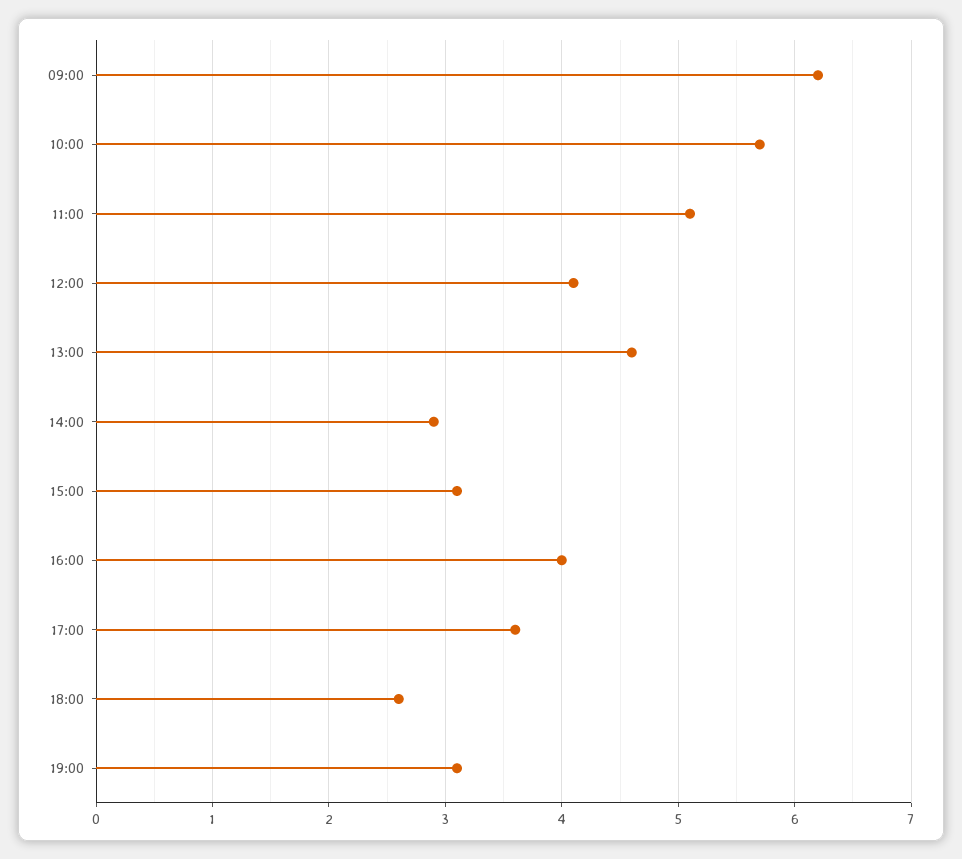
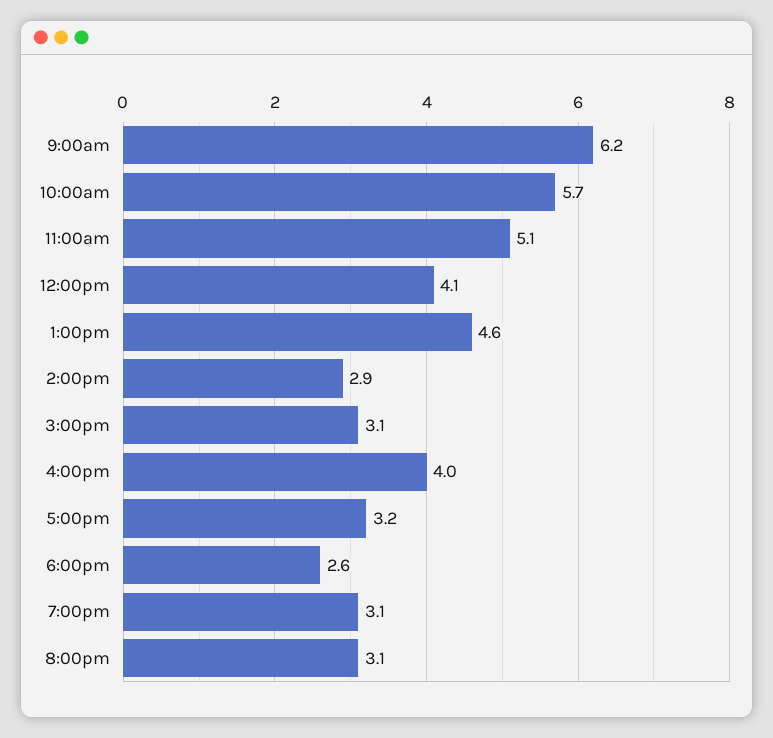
17:00: 3.6 -> 3.2
8:00pm: none -> 3.1

